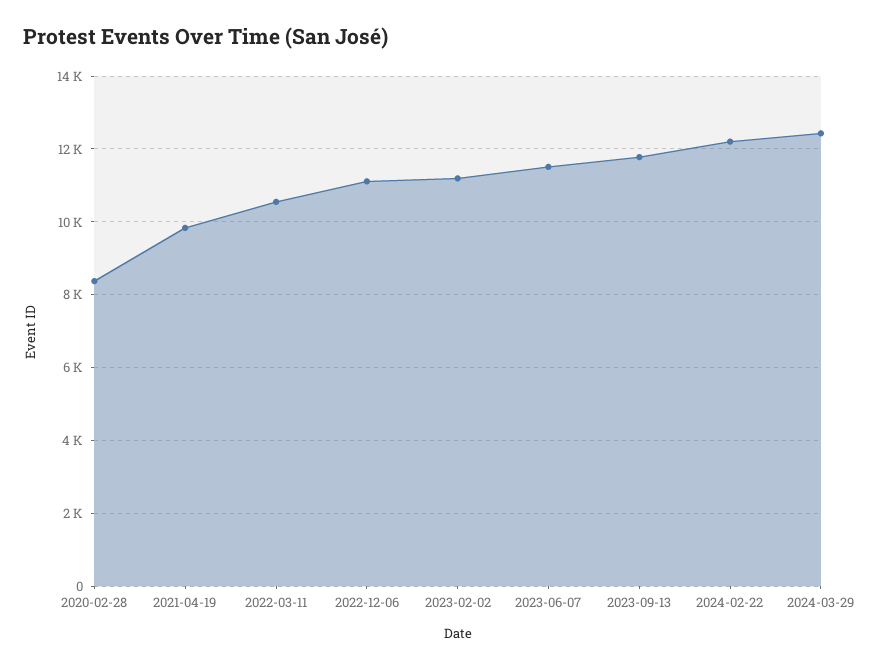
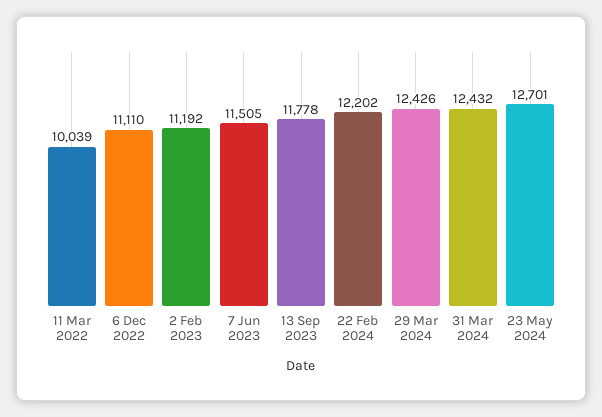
2020-02-28: 8400 -> none
2021-04-19: 9800 -> none
2022-03-11: 10600 -> 10039
31 Mar 2024: none -> 12432
23 May 2024: none -> 12701

